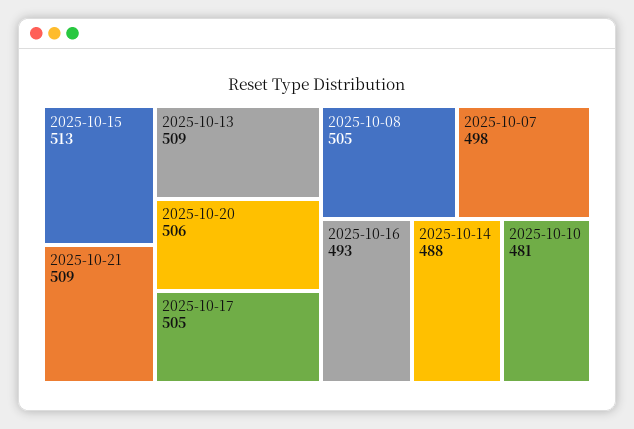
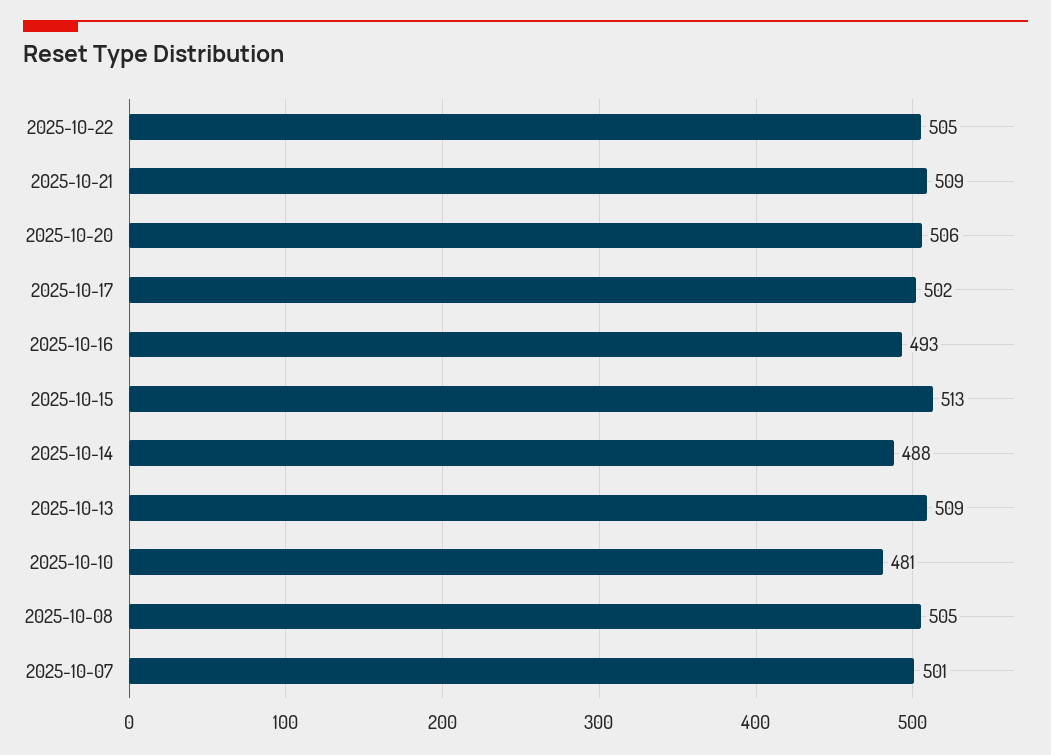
2025-10-17: 505 -> 502
2025-10-07: 498 -> 501
2025-10-22: none -> 505

